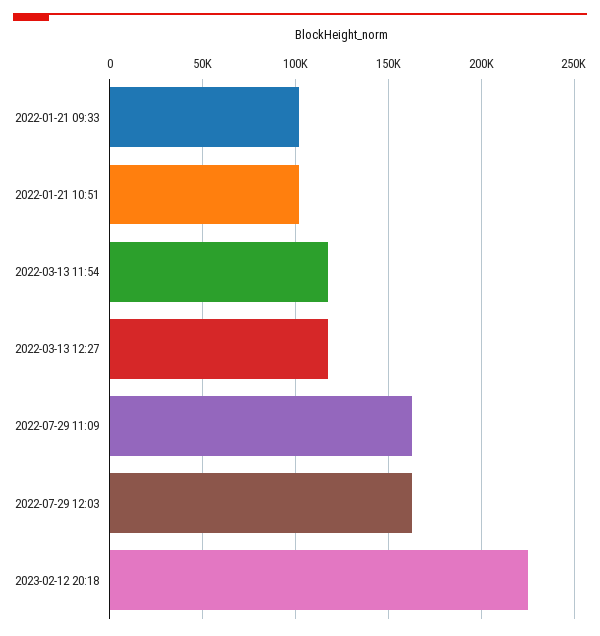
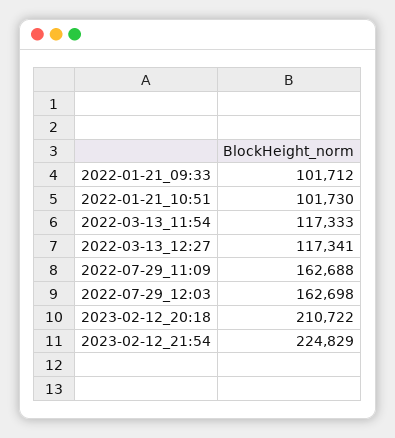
2023-02-12 20:18: 225000 -> 210722
2023-02-12_21:54: none -> 224829

